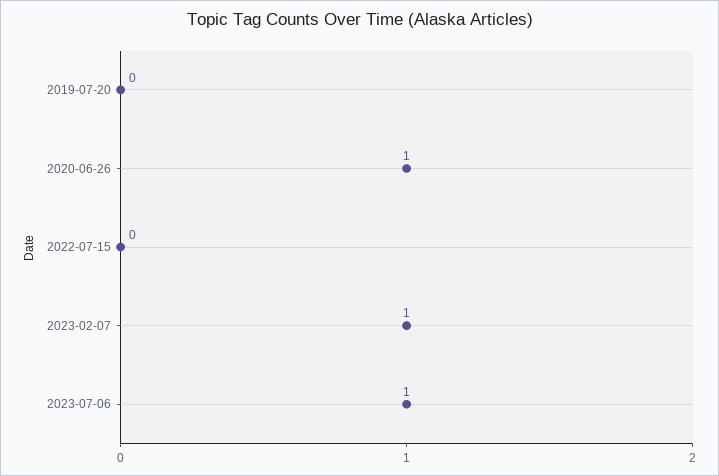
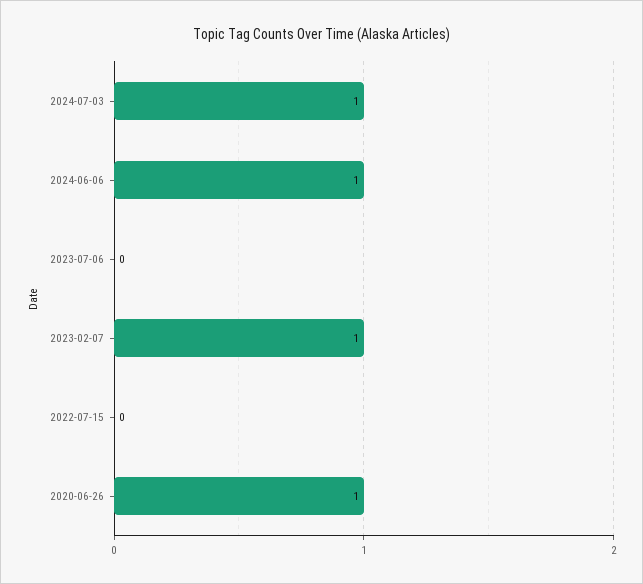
2019-07-20: 0 -> none
2023-07-06: 1 -> 0
2024-07-03: none -> 1
2024-06-06: none -> 1

